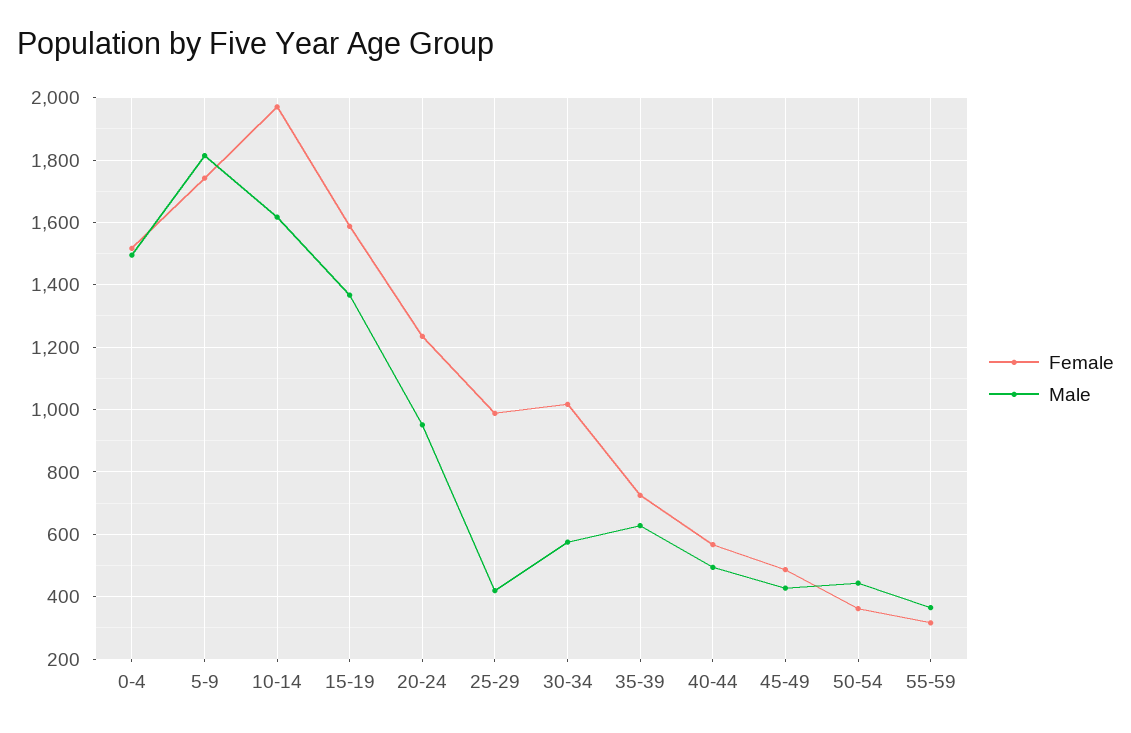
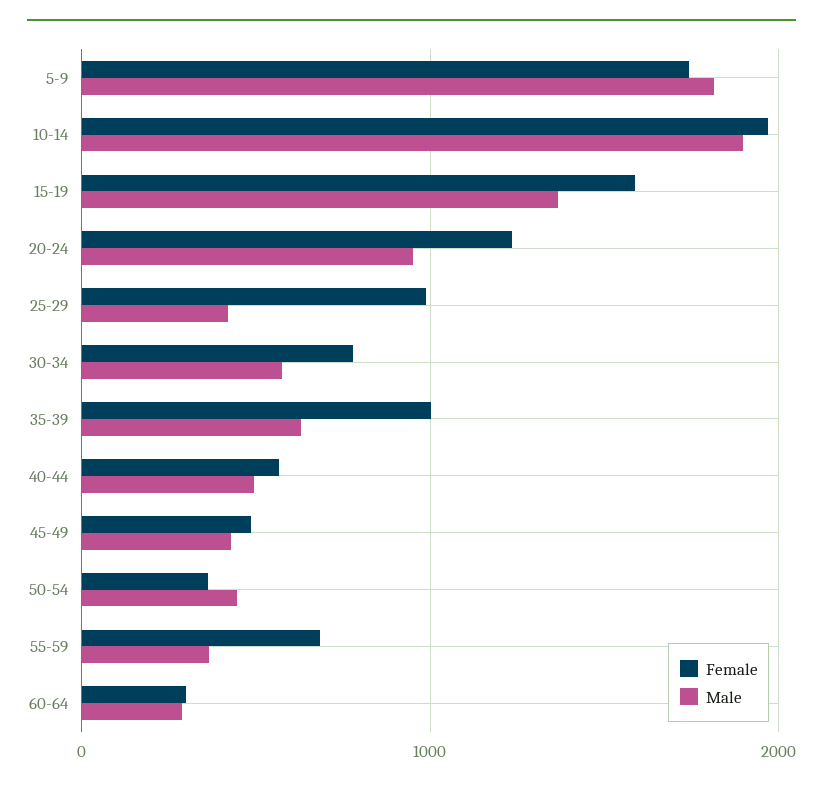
Female, 0-4: 1520 -> none
Male, 0-4: 1500 -> none
Male, 10-14: 1620 -> 1900
Female, 30-34: 1020 -> 800
Female, 35-39: 720 -> 1000
Female, 55-59: 320 -> 700
Female, 60-64: none -> 300
Male, 60-64: none -> 300

